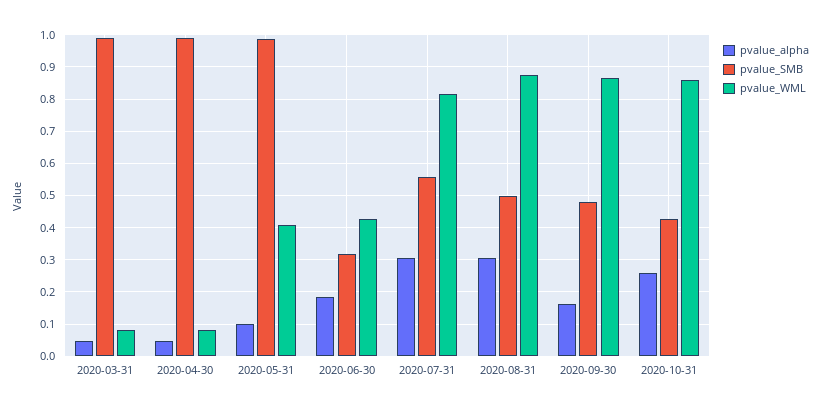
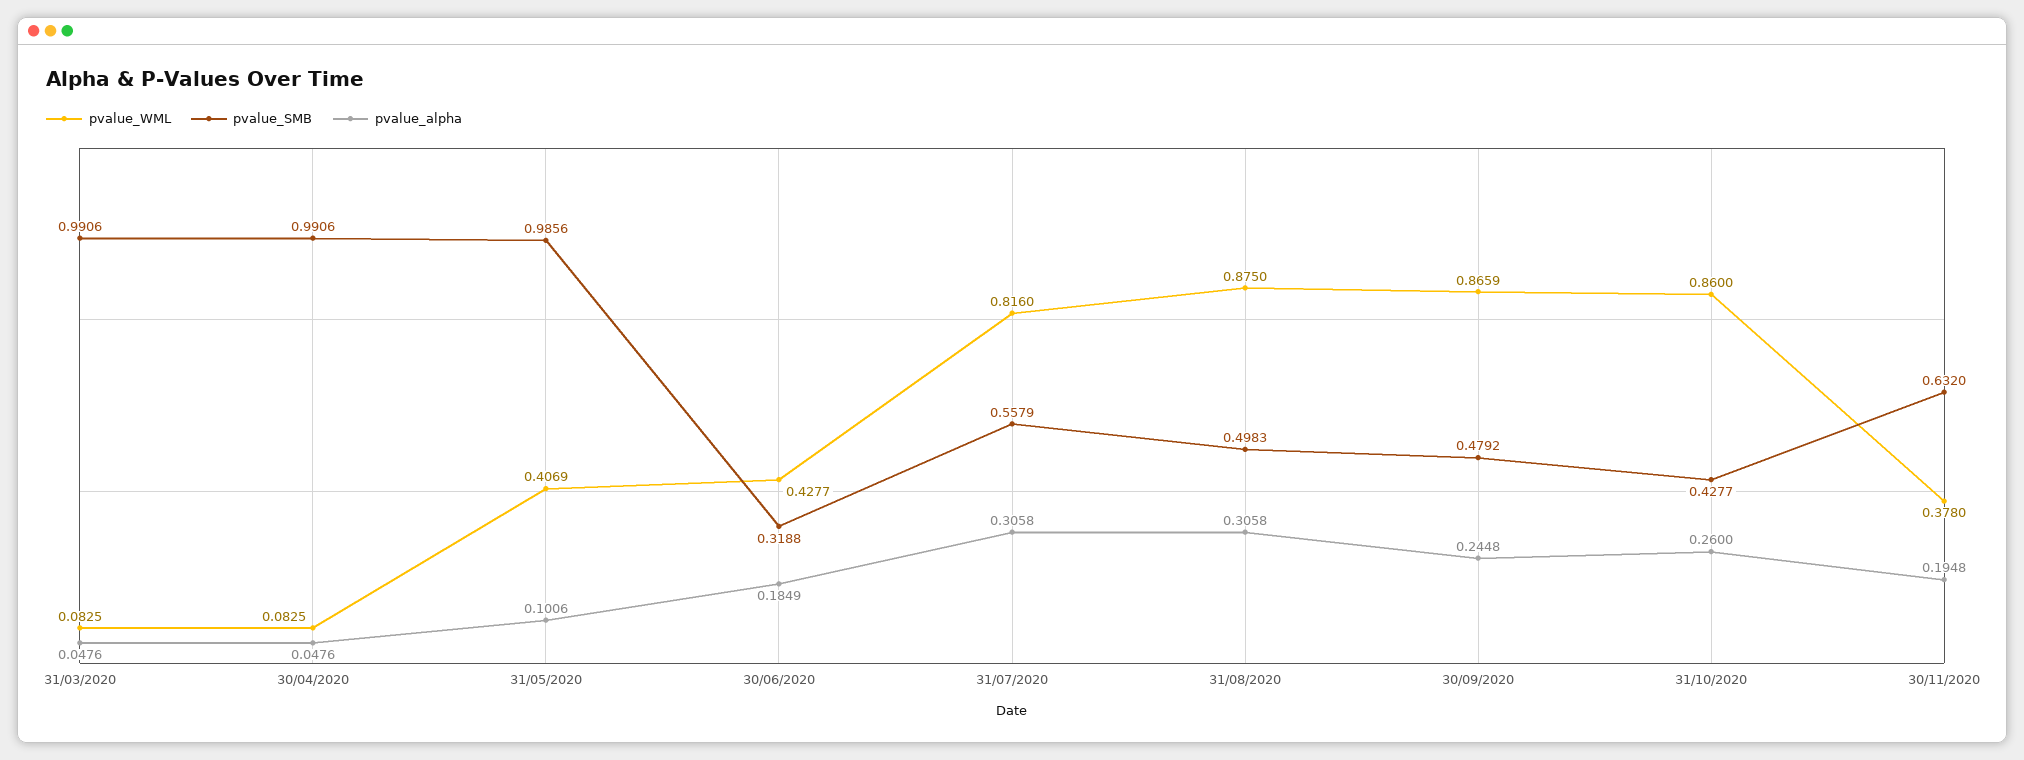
pvalue_alpha, 2020-09-30: 0.16 -> 0.2448
pvalue_WML, 30/11/2020: none -> 0.378
pvalue_SMB, 30/11/2020: none -> 0.632
pvalue_alpha, 30/11/2020: none -> 0.1948

